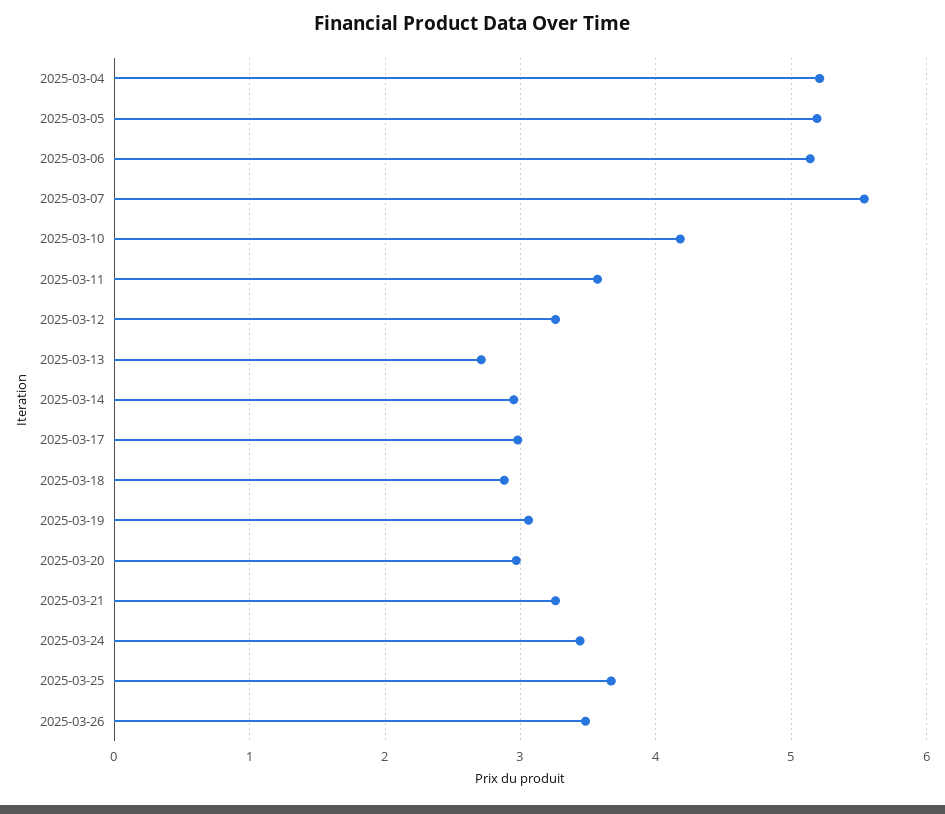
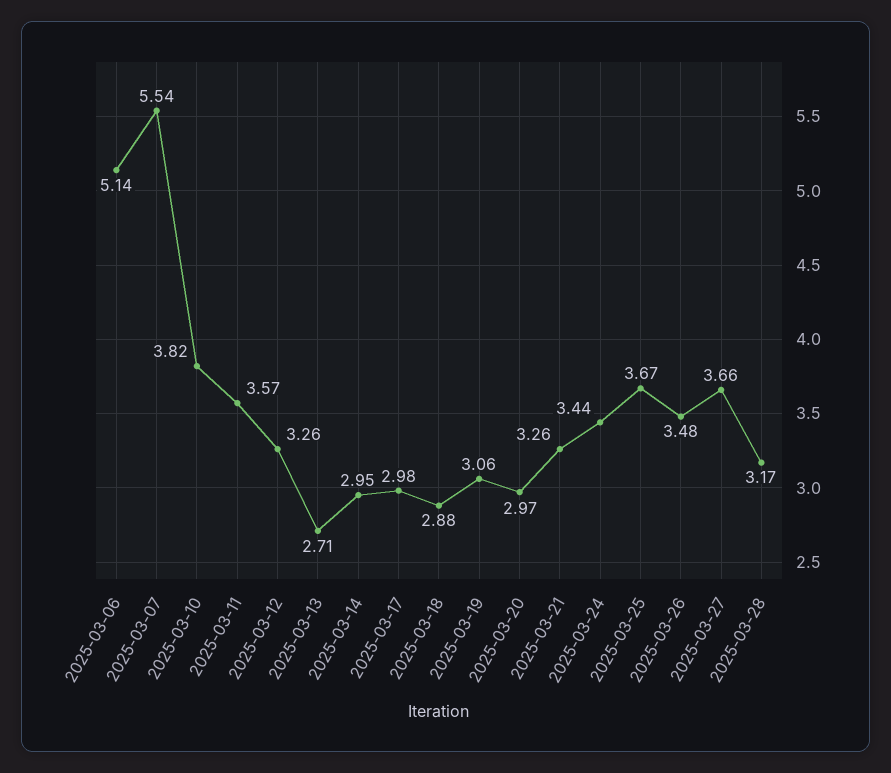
2025-03-04: 5.2 -> none
2025-03-05: 5.2 -> none
2025-03-10: 4.2 -> 3.82
2025-03-27: none -> 3.66
2025-03-28: none -> 3.17

